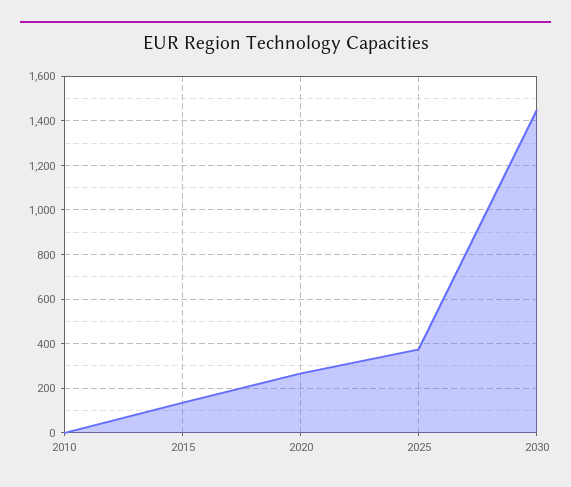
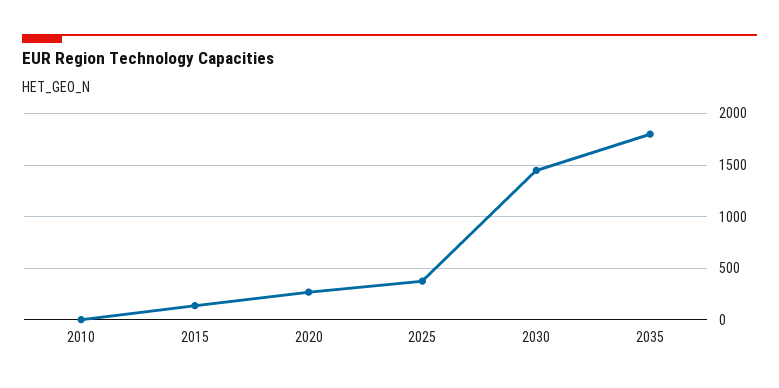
2035: none -> 1800

